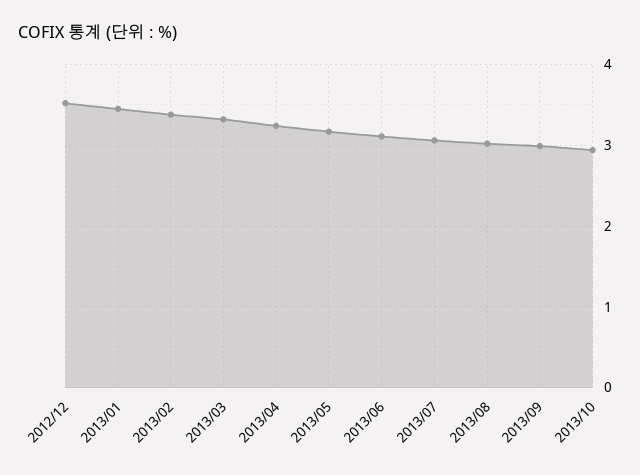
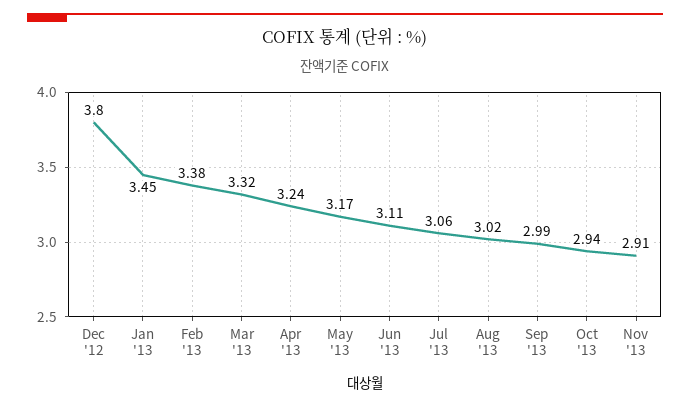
2012/12: 3.5 -> 3.8
Nov '13: none -> 2.91

